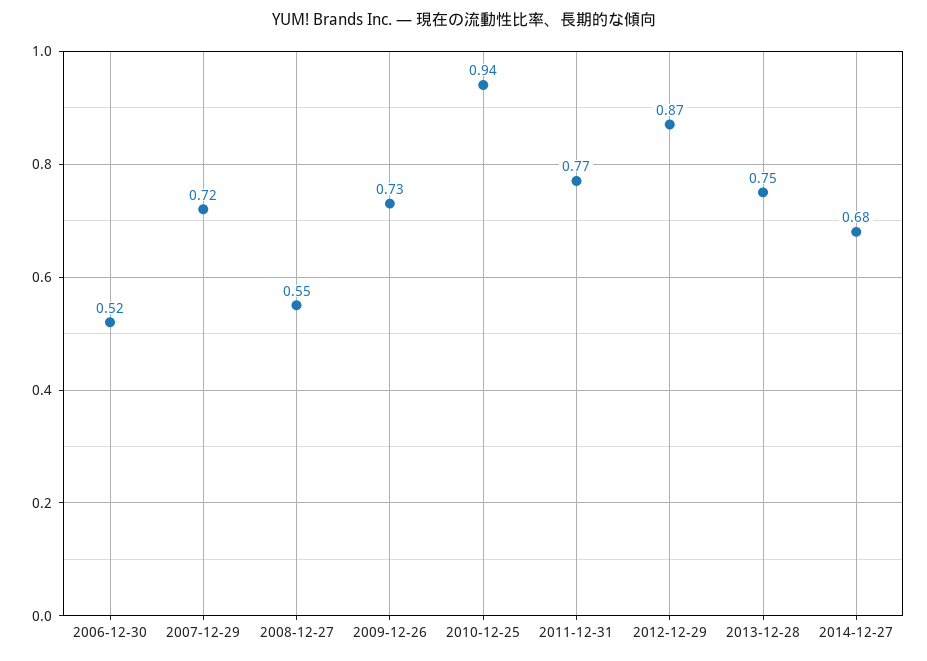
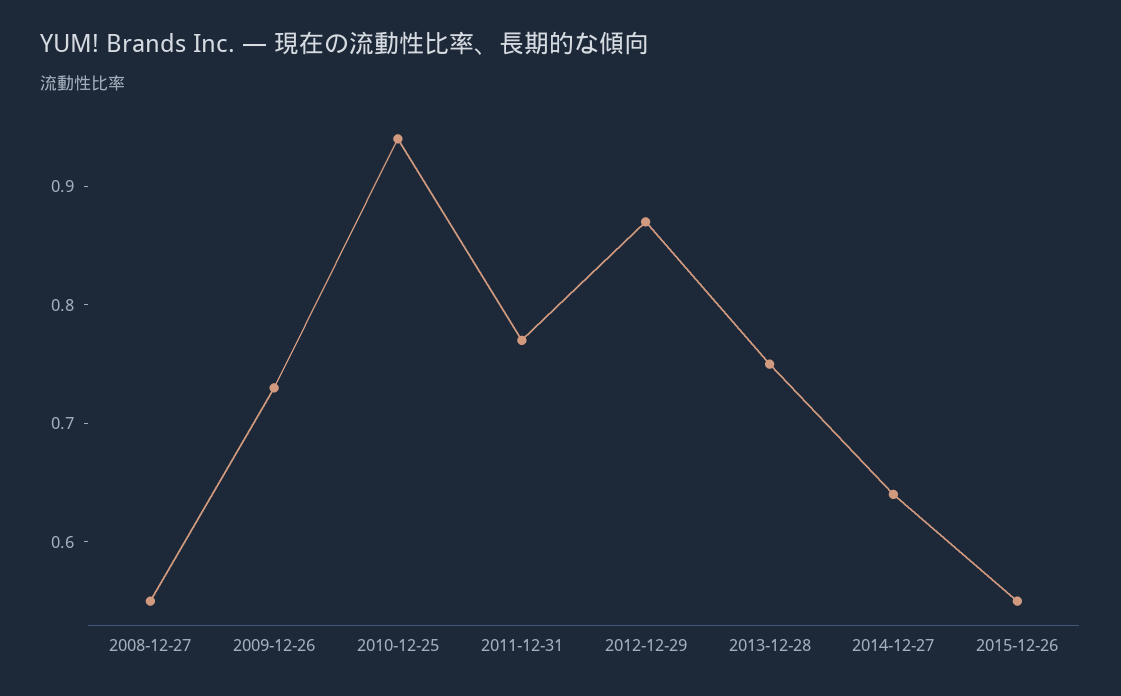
2006-12-30: 0.52 -> none
2007-12-29: 0.72 -> none
2014-12-27: 0.68 -> 0.64
2015-12-26: none -> 0.55

